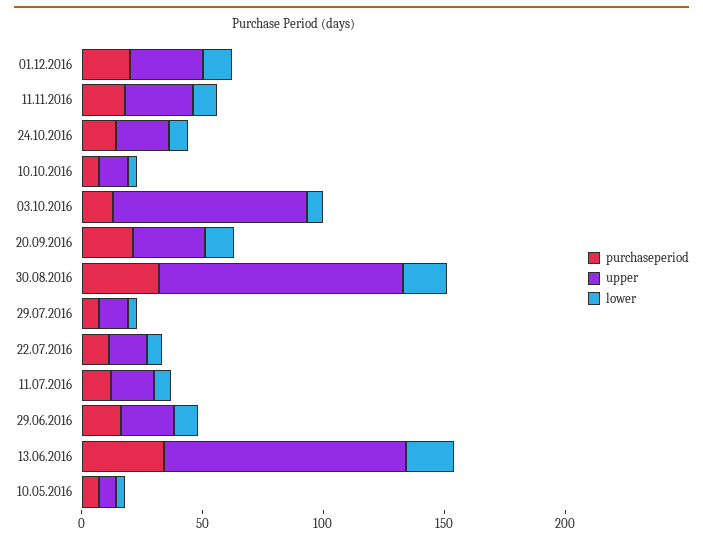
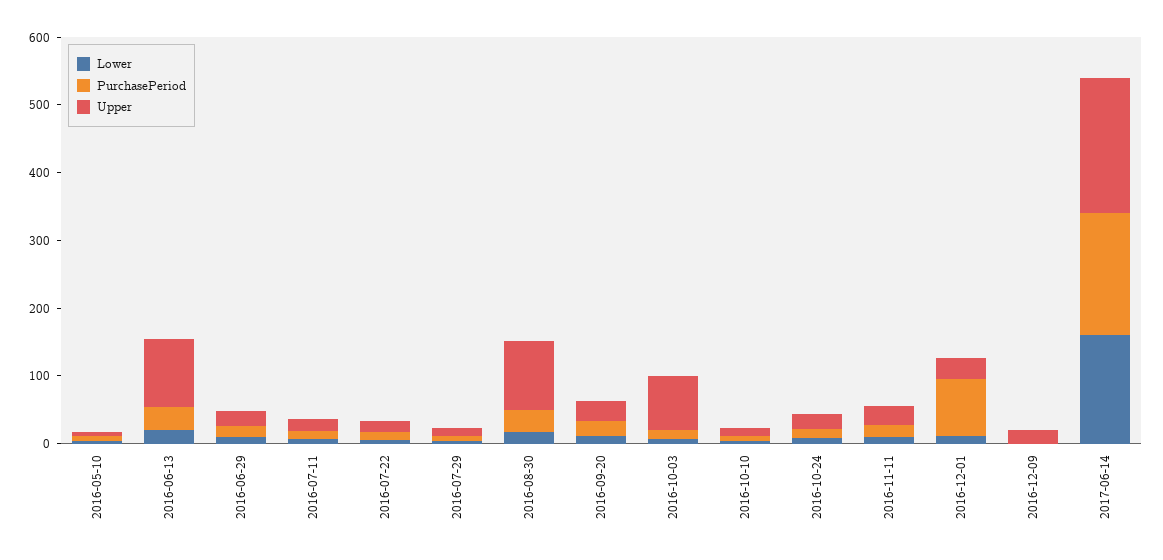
purchaseperiod, 01.12.2016: 20 -> 80
lower, 2016-12-09: none -> 0
purchaseperiod, 2016-12-09: none -> 0
upper, 2016-12-09: none -> 20
lower, 2017-06-14: none -> 160
purchaseperiod, 2017-06-14: none -> 180
upper, 2017-06-14: none -> 200

